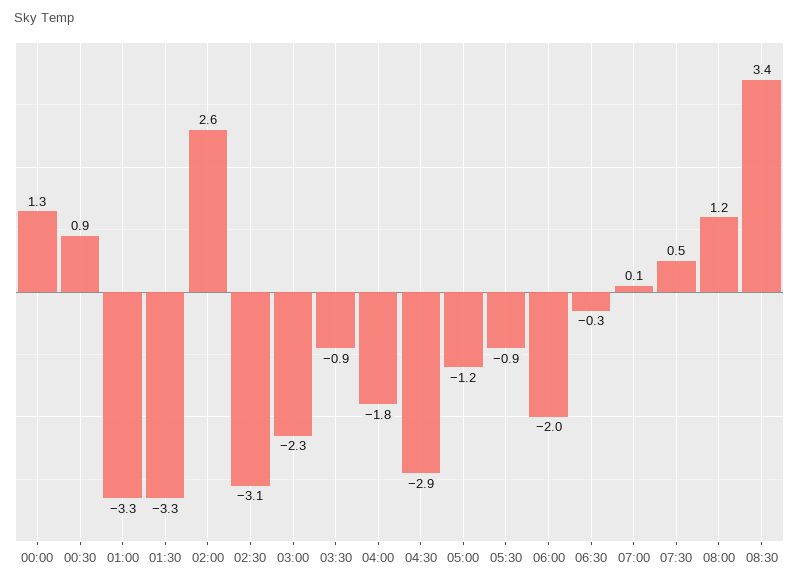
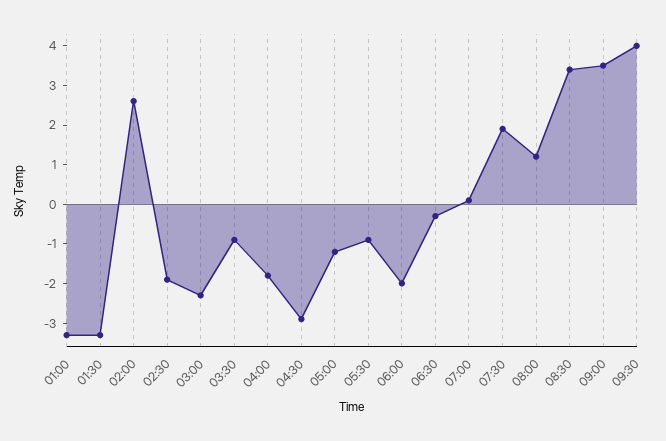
00:00: 1.3 -> none
00:30: 0.9 -> none
02:30: -3.1 -> -2
07:30: 0.5 -> 2
09:00: none -> 3.5
09:30: none -> 4

